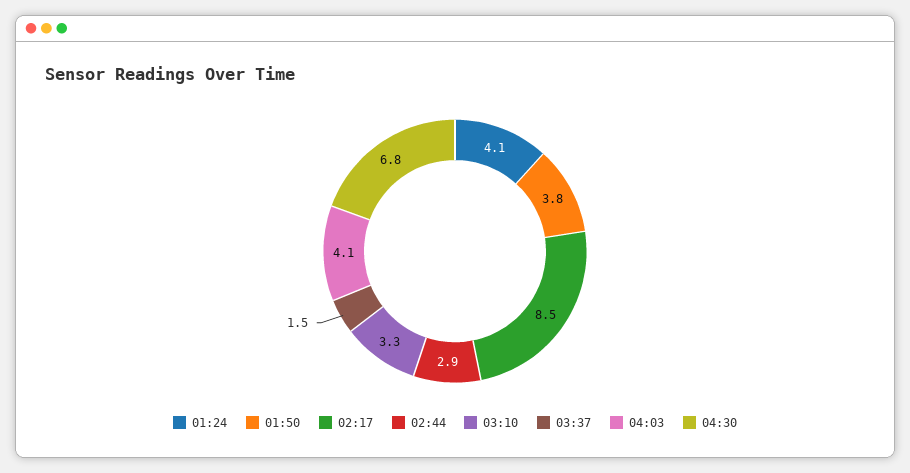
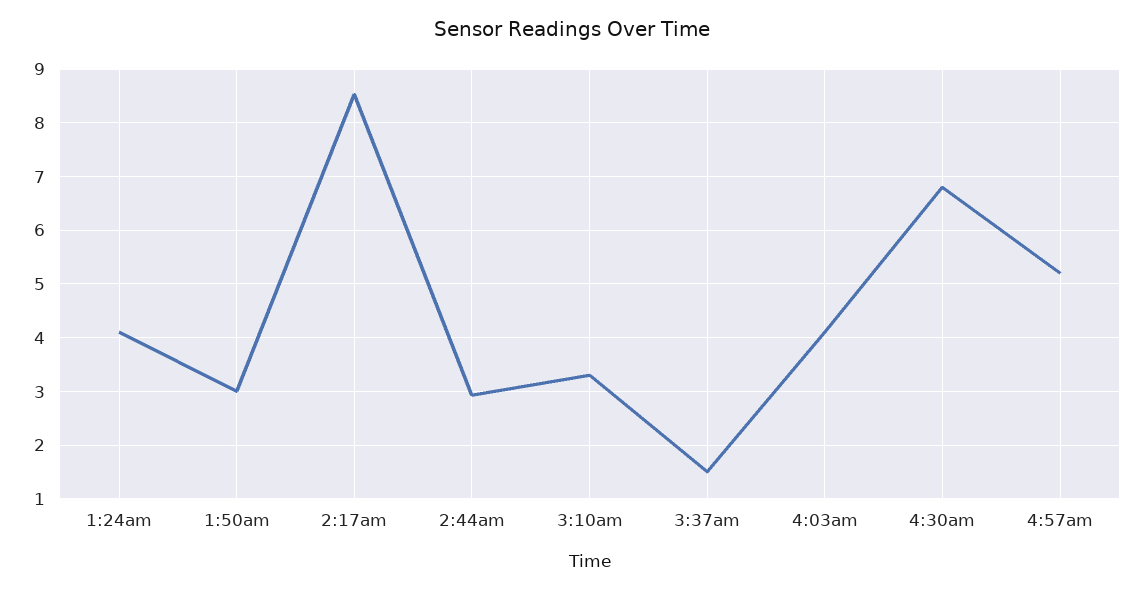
01:50: 3.8 -> 3
4:57am: none -> 5.2

